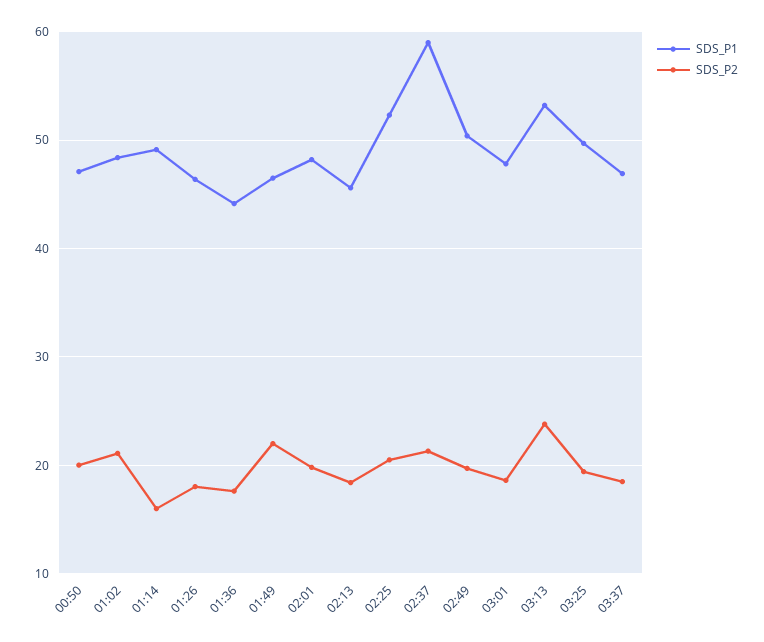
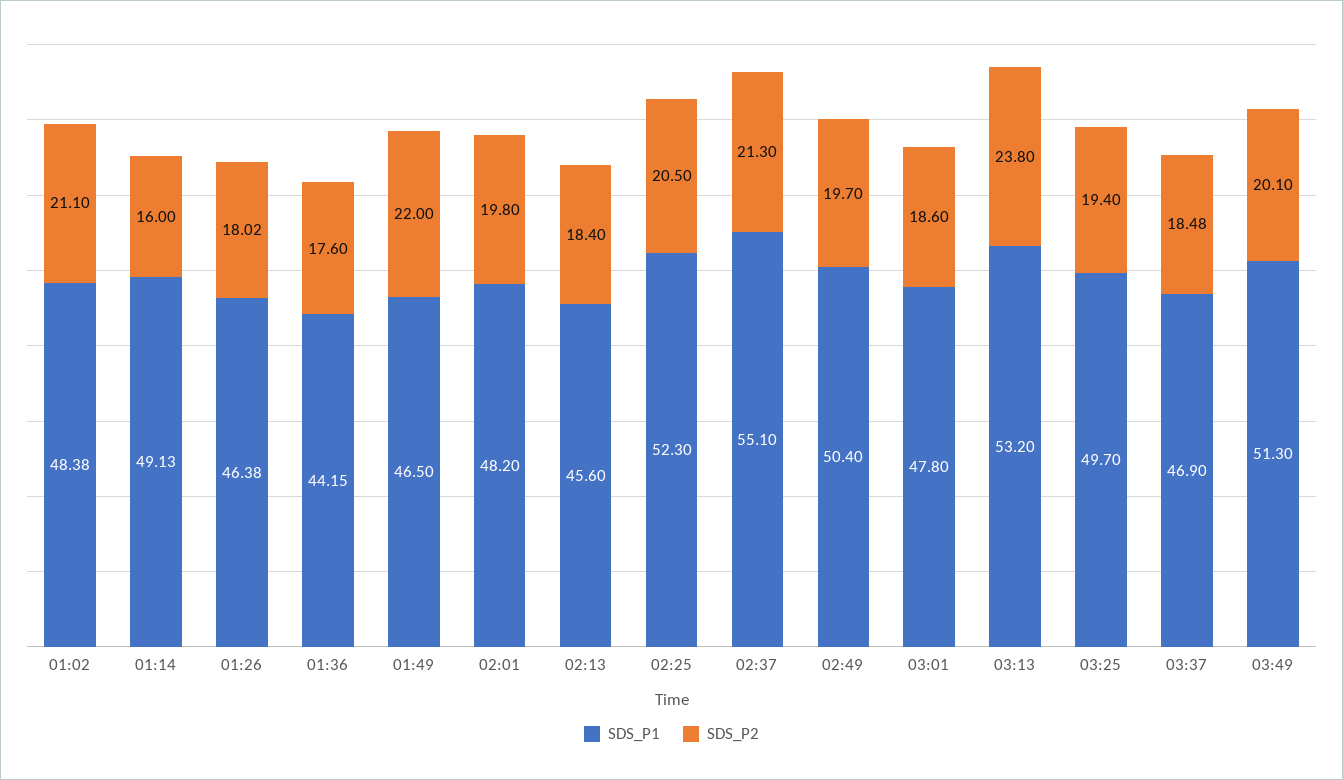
SDS_P1, 00:50: 47 -> none
SDS_P2, 00:50: 20 -> none
SDS_P1, 02:37: 59 -> 55.1
SDS_P1, 03:49: none -> 51.3
SDS_P2, 03:49: none -> 20.1

